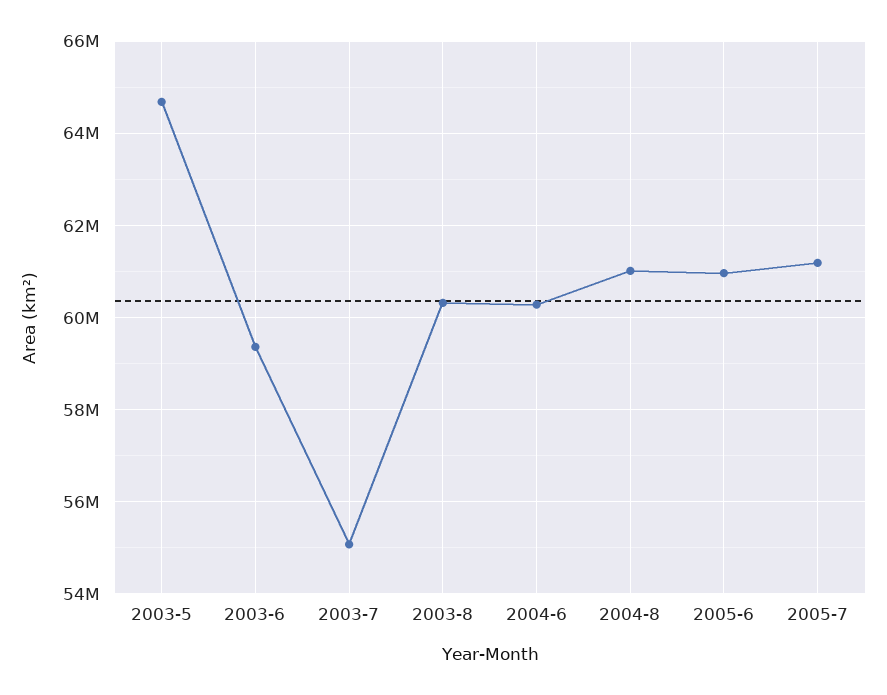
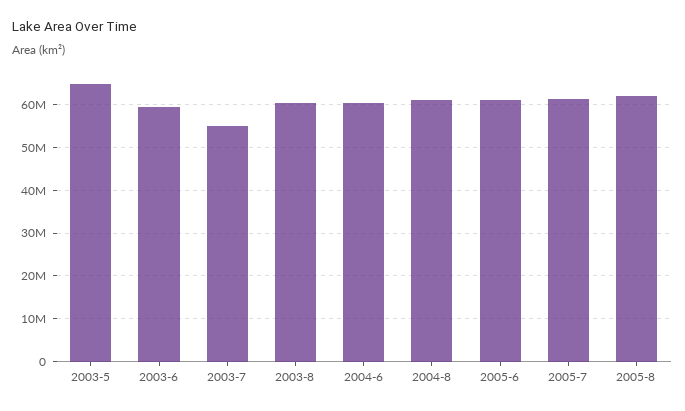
2005-8: none -> 62000000

